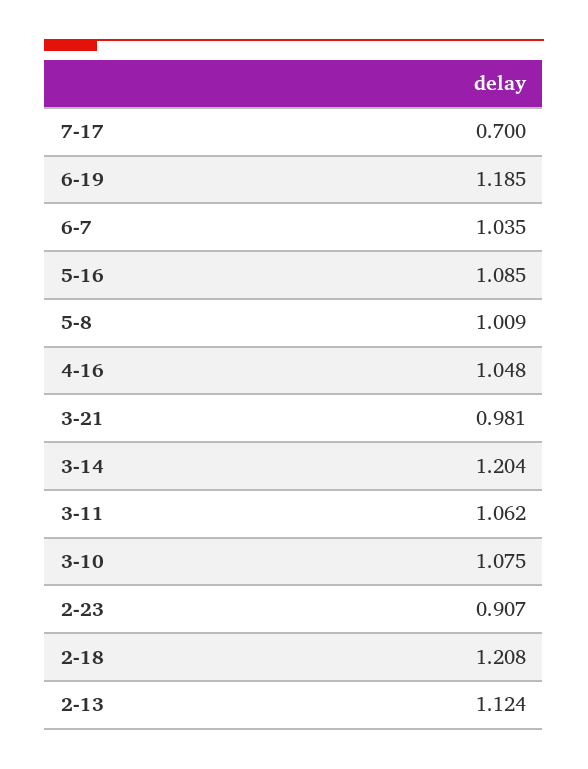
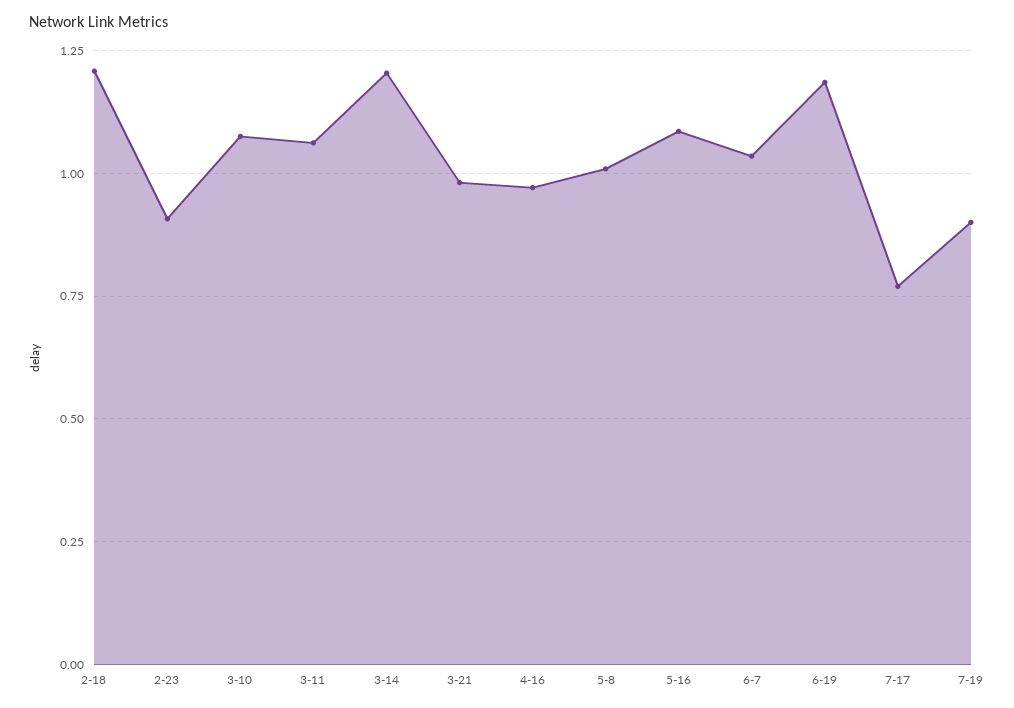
7-17: 0.7 -> 0.775
4-16: 1.048 -> 0.975
2-13: 1.124 -> none
7-19: none -> 0.9

